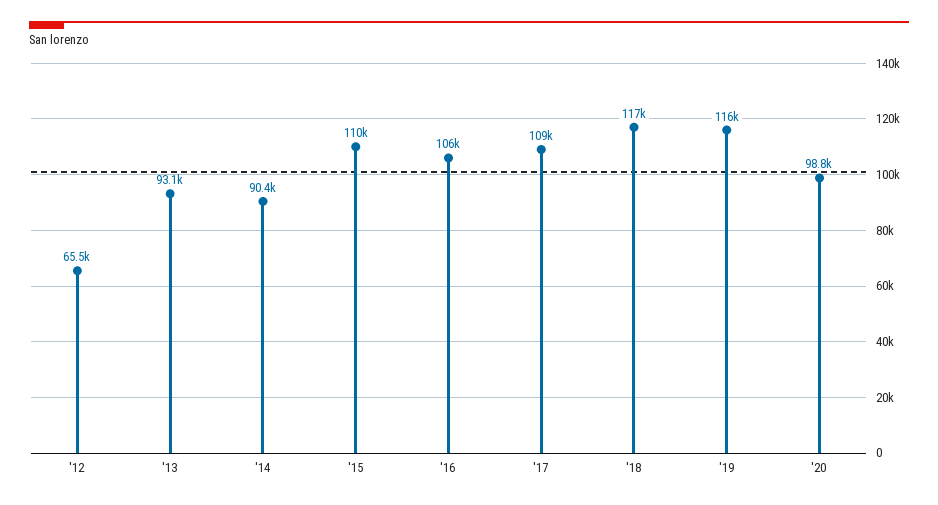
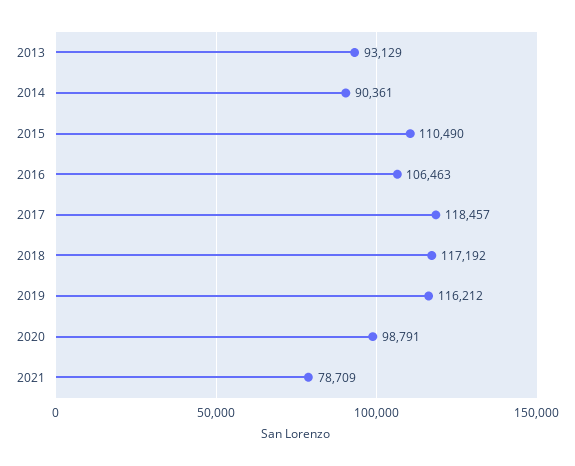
'12: 65500 -> none
'17: 109000 -> 118457
2021: none -> 78709

